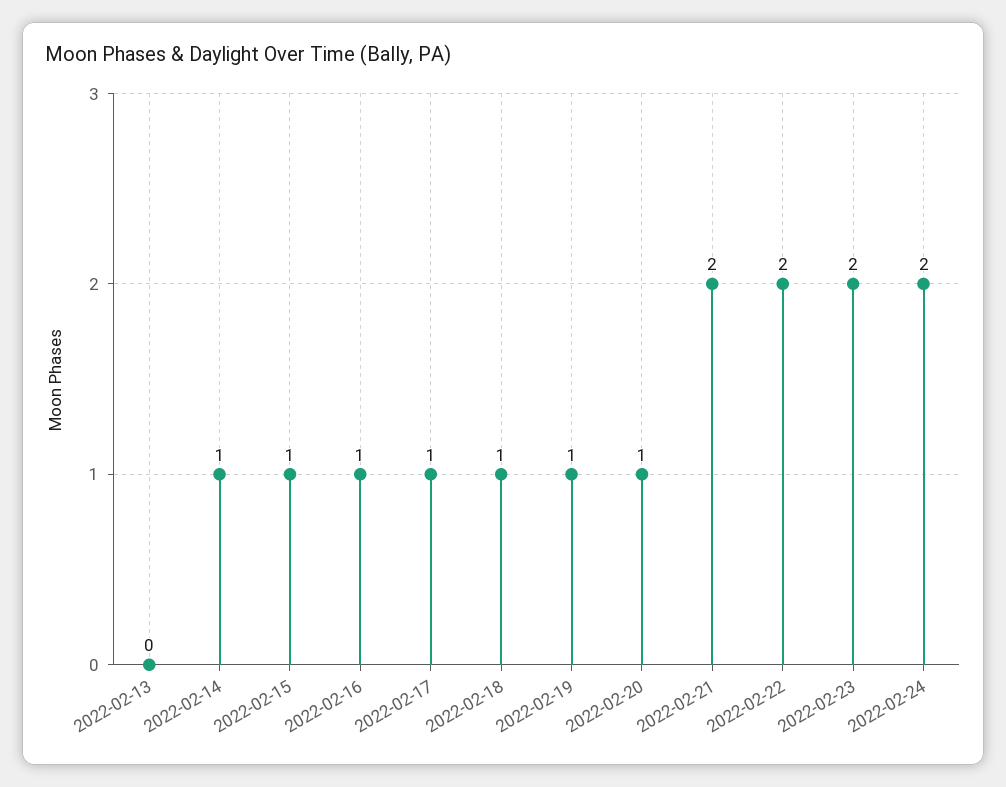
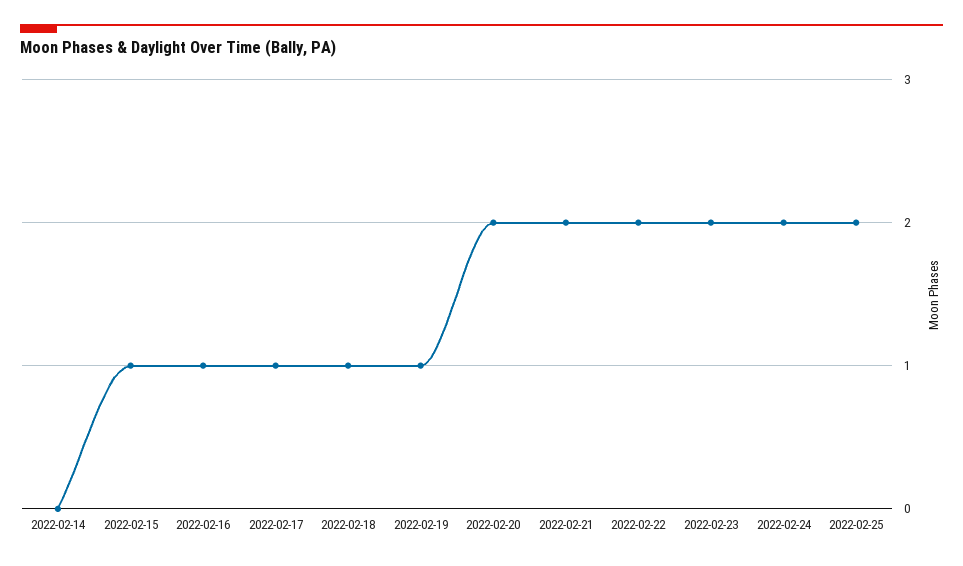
2022-02-13: 0 -> none
2022-02-14: 1 -> 0
2022-02-20: 1 -> 2
2022-02-25: none -> 2

